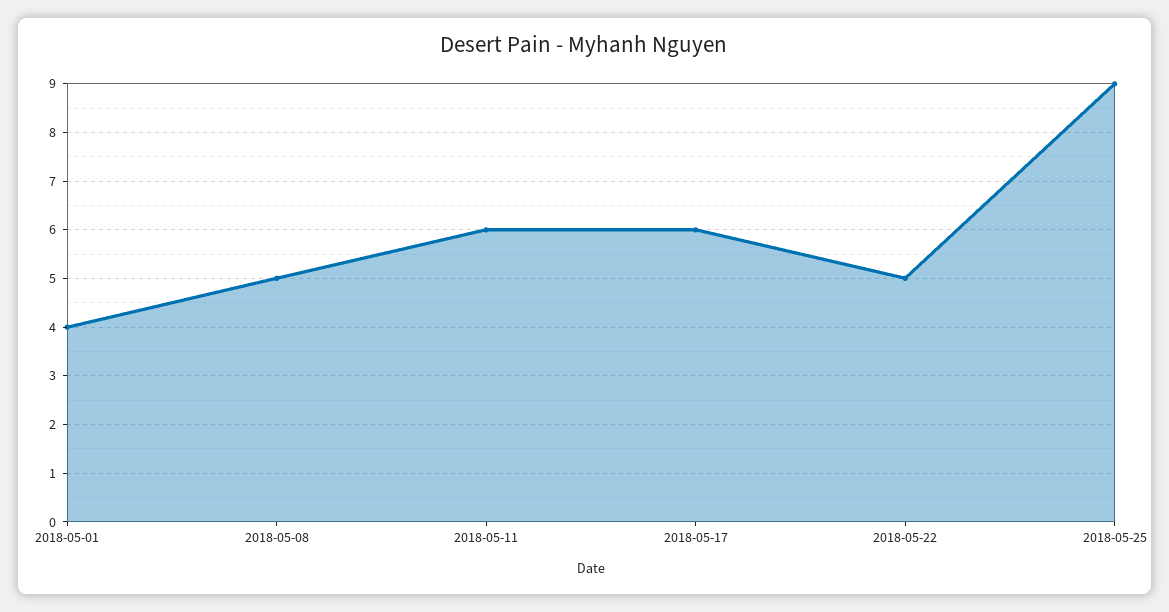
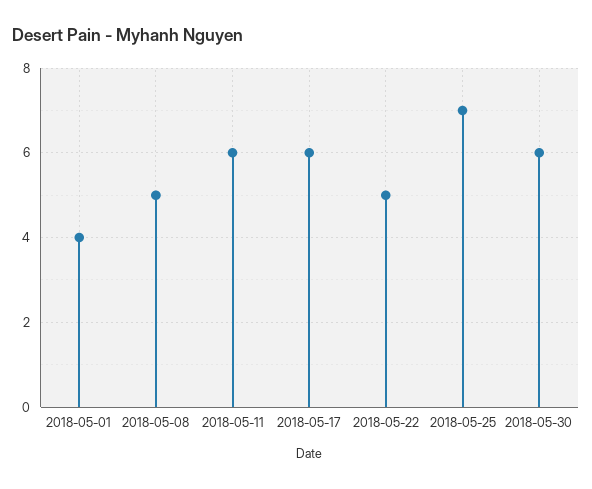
2018-05-25: 9 -> 7
2018-05-30: none -> 6

